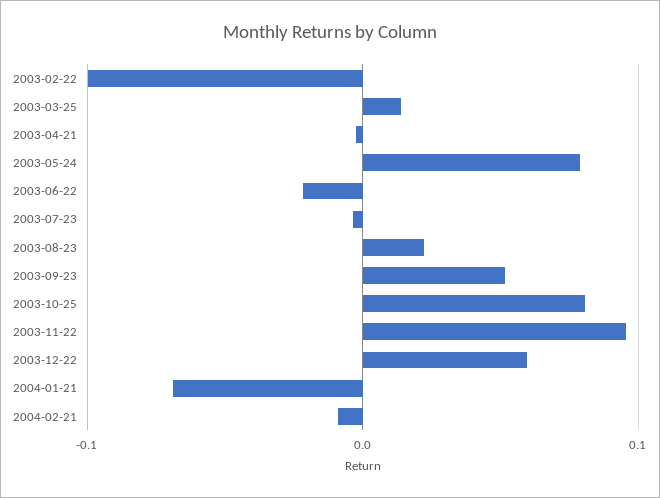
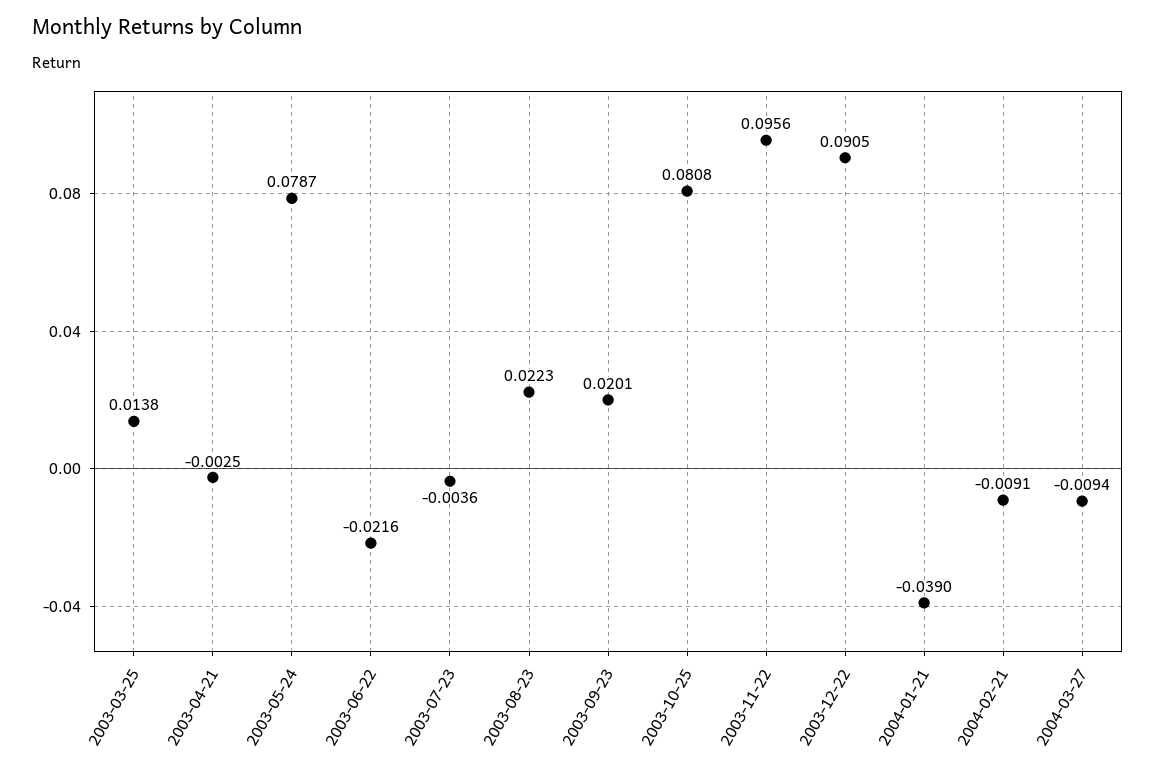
2003-02-22: -0.1 -> none
2003-09-23: 0.05 -> 0.0201
2003-12-22: 0.06 -> 0.0905
2004-01-21: -0.07 -> -0.039
2004-03-27: none -> -0.0094

